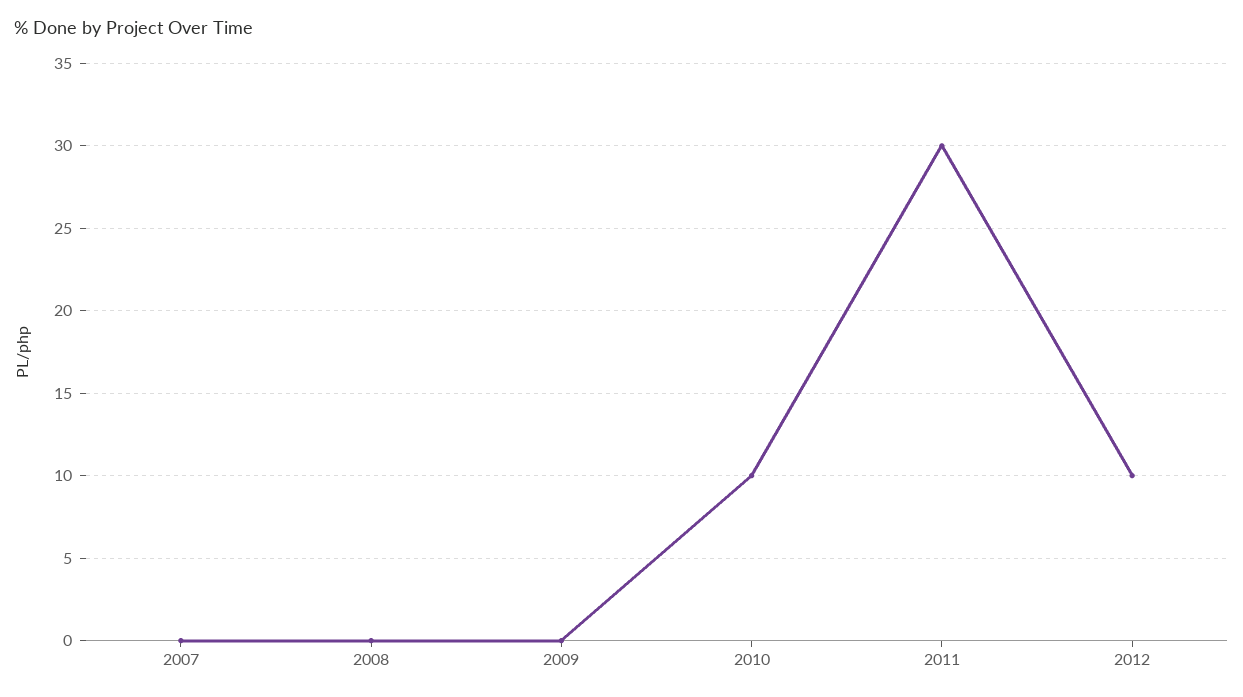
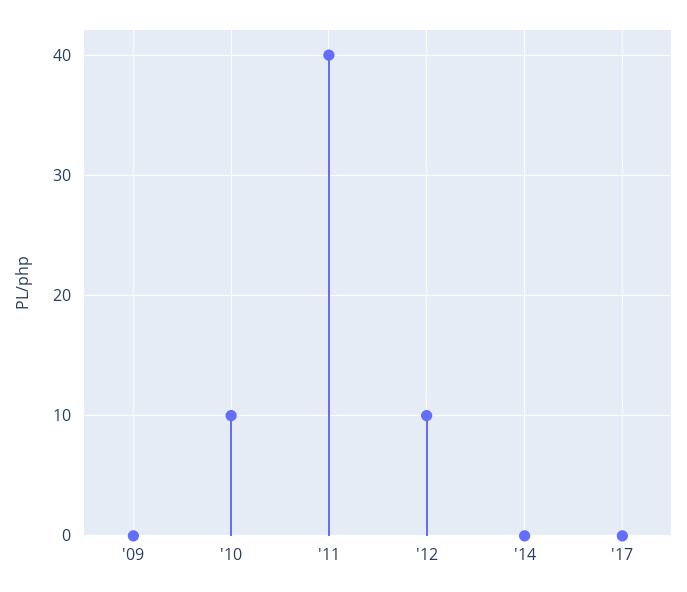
2007: 0 -> none
2008: 0 -> none
2011: 30 -> 40
'14: none -> 0
'17: none -> 0

